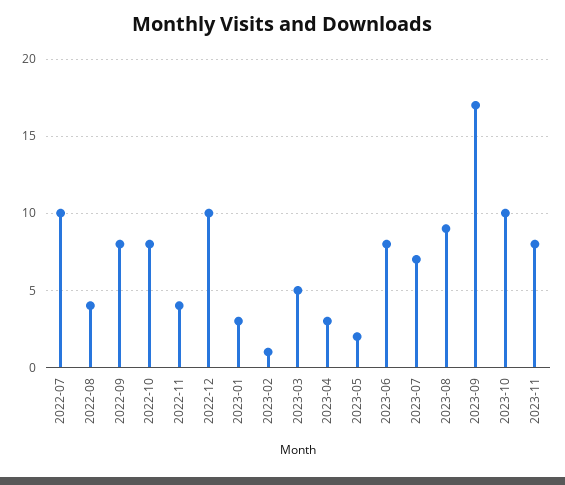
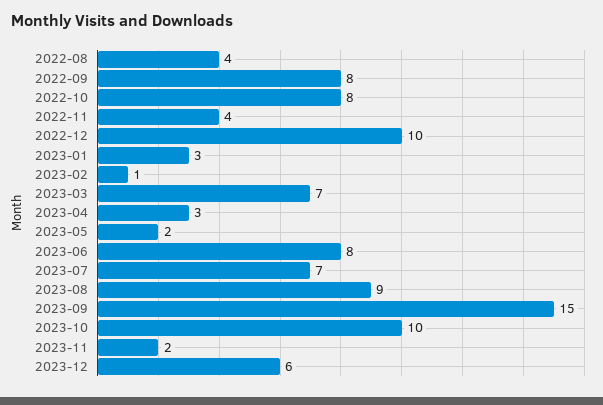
2022-07: 10 -> none
2023-03: 5 -> 7
2023-09: 17 -> 15
2023-11: 8 -> 2
2023-12: none -> 6

